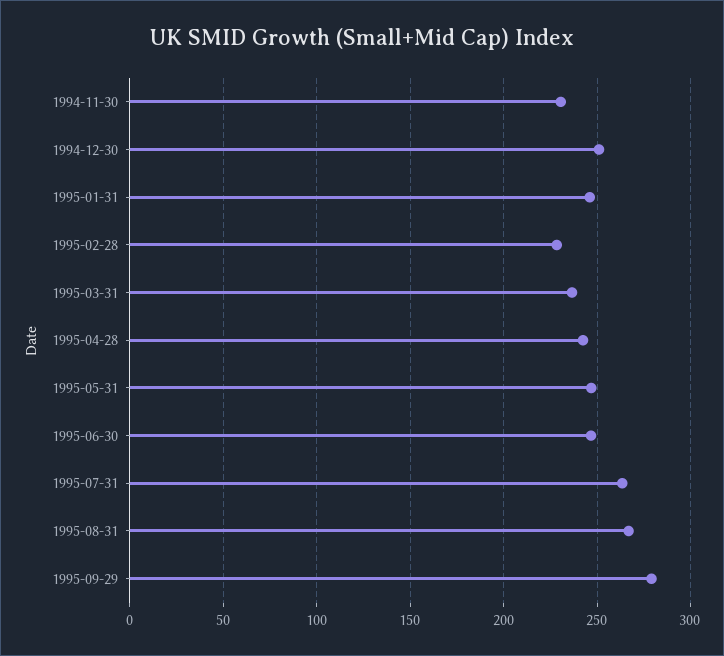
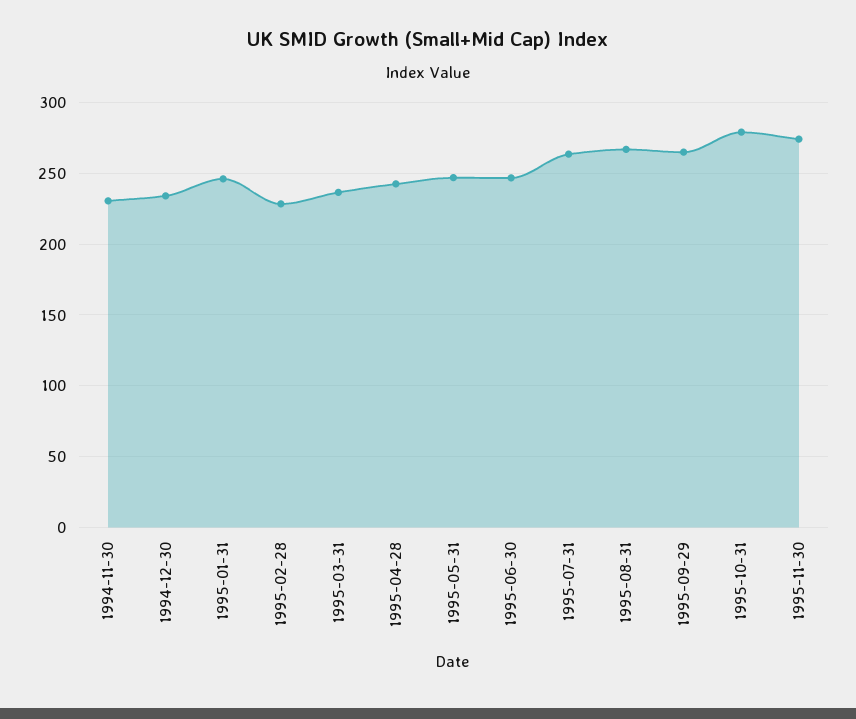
1994-12-30: 250 -> 235
1995-09-29: 280 -> 265
1995-10-31: none -> 280
1995-11-30: none -> 275

